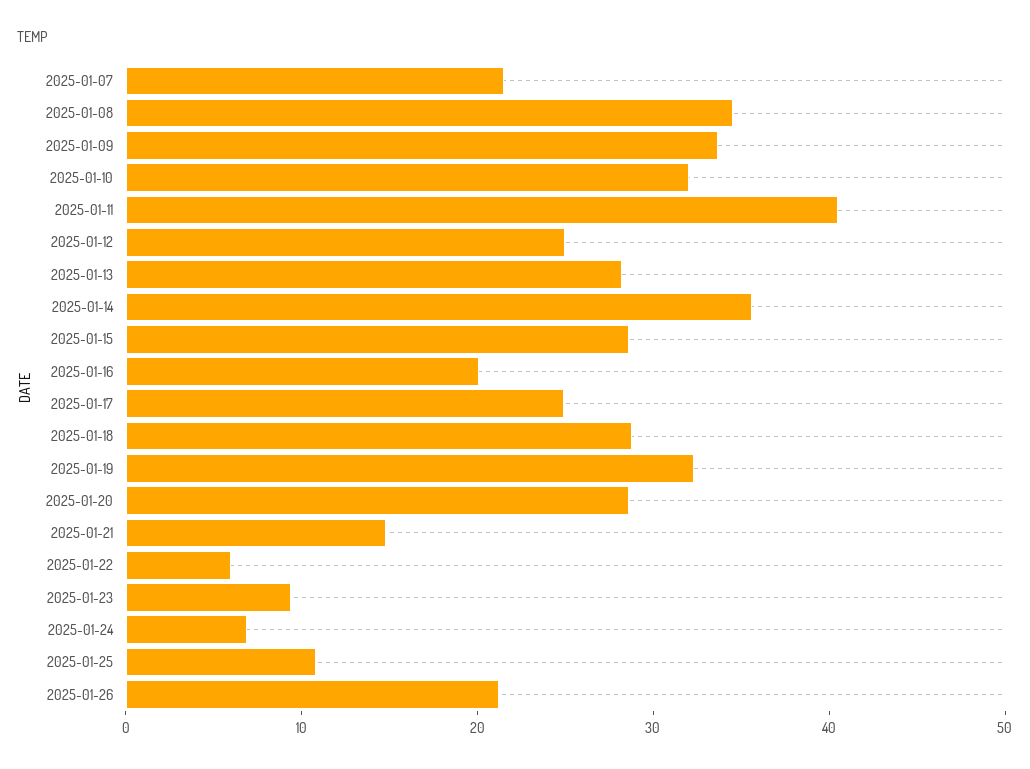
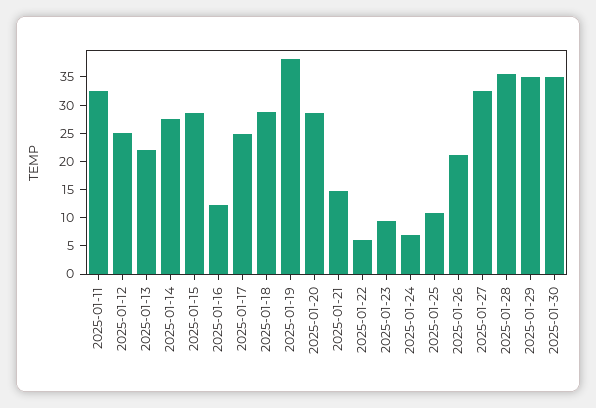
2025-01-07: 22 -> none
2025-01-08: 34 -> none
2025-01-09: 34 -> none
2025-01-10: 32 -> none
2025-01-11: 40 -> 32.5
2025-01-13: 28 -> 22.5
2025-01-14: 36 -> 27.5
2025-01-16: 20 -> 12.5
2025-01-19: 32 -> 37.5
2025-01-27: none -> 32.5
2025-01-28: none -> 35
2025-01-29: none -> 35
2025-01-30: none -> 35

